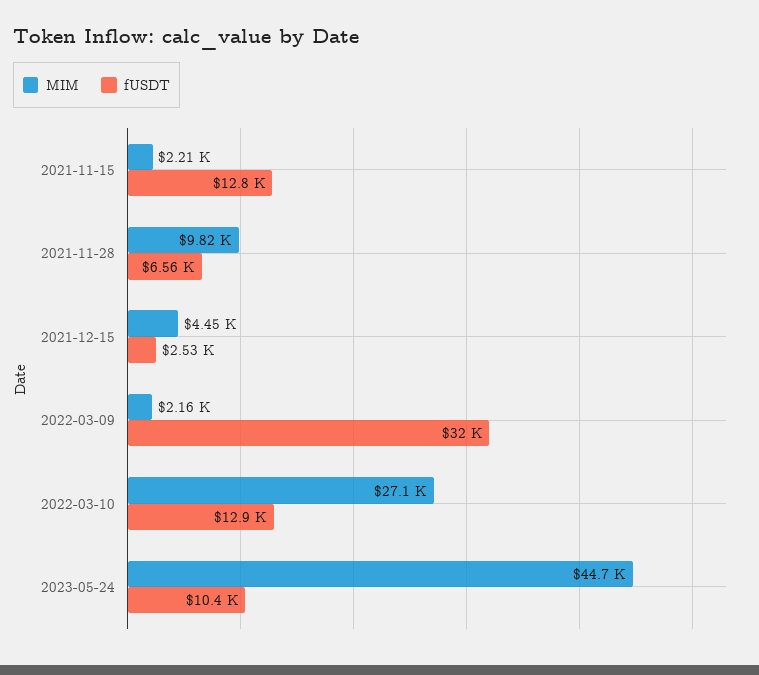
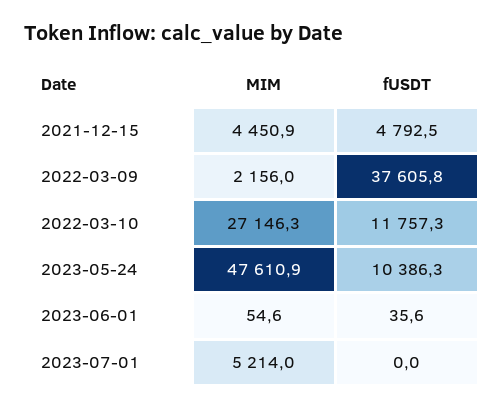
MIM, 2021-11-15: 2210 -> none
fUSDT, 2021-11-15: 12800 -> none
MIM, 2021-11-28: 9820 -> none
fUSDT, 2021-11-28: 6560 -> none
fUSDT, 2021-12-15: 2530 -> 4792.5
fUSDT, 2022-03-09: 32000 -> 37605.8
fUSDT, 2022-03-10: 12900 -> 11757.3
MIM, 2023-05-24: 44700 -> 47610.9
MIM, 2023-06-01: none -> 54.6
fUSDT, 2023-06-01: none -> 35.6
MIM, 2023-07-01: none -> 5214
fUSDT, 2023-07-01: none -> 0

